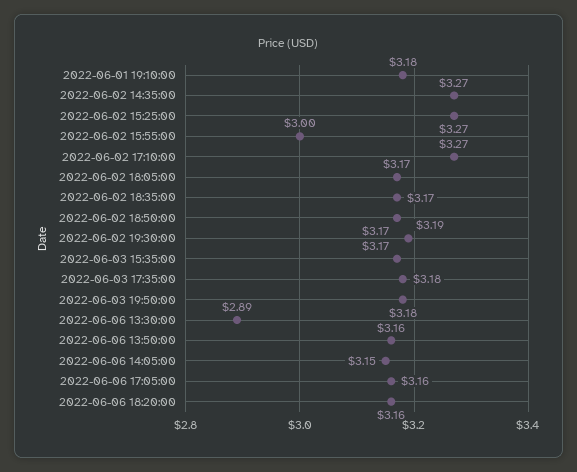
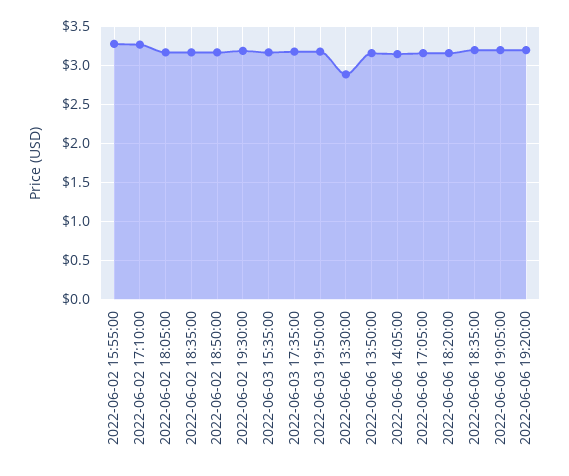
2022-06-01 19:10:00: 3.18 -> none
2022-06-02 14:35:00: 3.27 -> none
2022-06-02 15:25:00: 3.27 -> none
2022-06-02 15:55:00: 3 -> 3.3
2022-06-06 18:35:00: none -> 3.2
2022-06-06 19:05:00: none -> 3.2
2022-06-06 19:20:00: none -> 3.2

